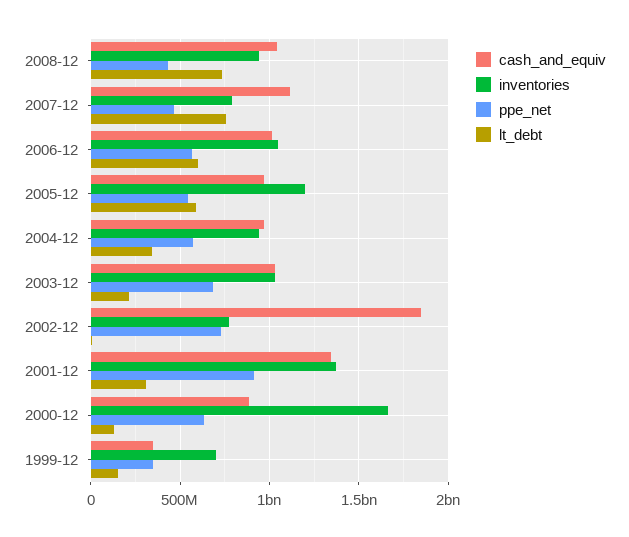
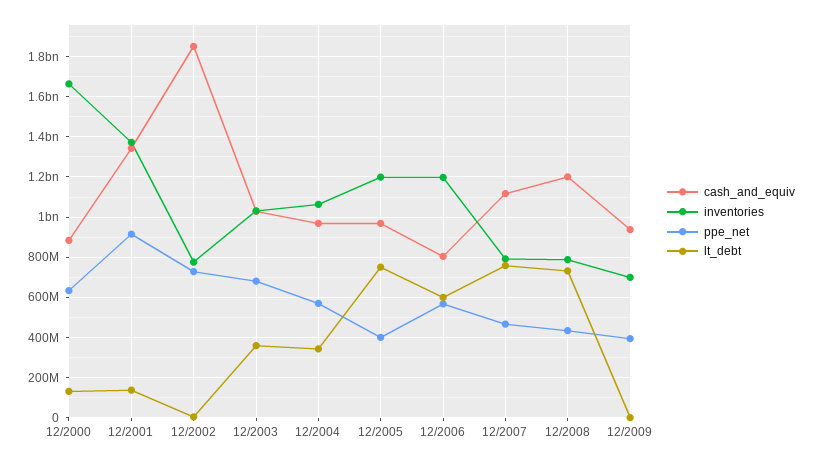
cash_and_equiv, 2008-12: 1050000000 -> 1200000000
inventories, 2008-12: 950000000 -> 800000000
cash_and_equiv, 2006-12: 1000000000 -> 800000000
inventories, 2006-12: 1050000000 -> 1200000000
ppe_net, 2005-12: 550000000 -> 400000000
lt_debt, 2005-12: 600000000 -> 750000000
inventories, 2004-12: 950000000 -> 1050000000
lt_debt, 2003-12: 200000000 -> 350000000
lt_debt, 2001-12: 300000000 -> 150000000
cash_and_equiv, 1999-12: 350000000 -> none
inventories, 1999-12: 700000000 -> none
ppe_net, 1999-12: 350000000 -> none
lt_debt, 1999-12: 150000000 -> none
cash_and_equiv, 12/2009: none -> 950000000
inventories, 12/2009: none -> 700000000
ppe_net, 12/2009: none -> 400000000
lt_debt, 12/2009: none -> 0

